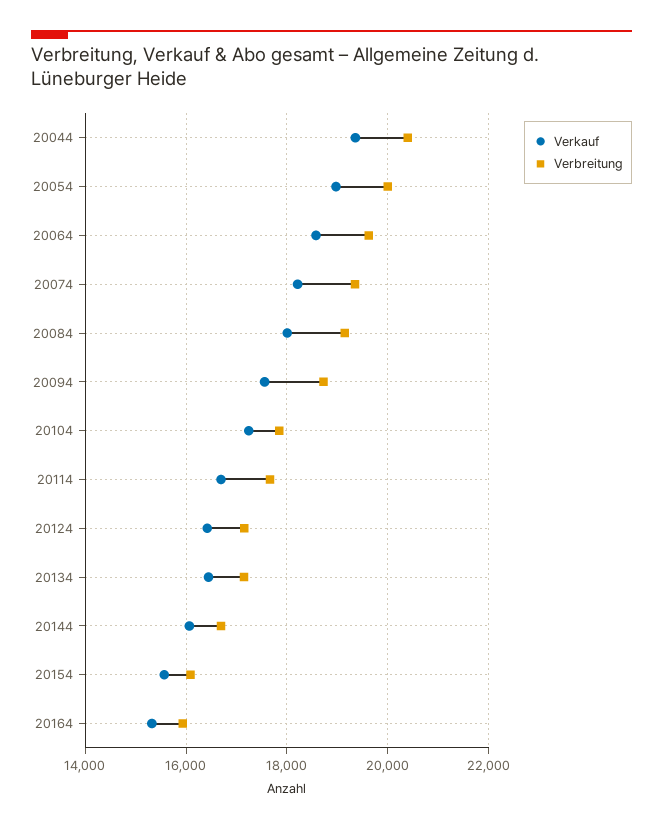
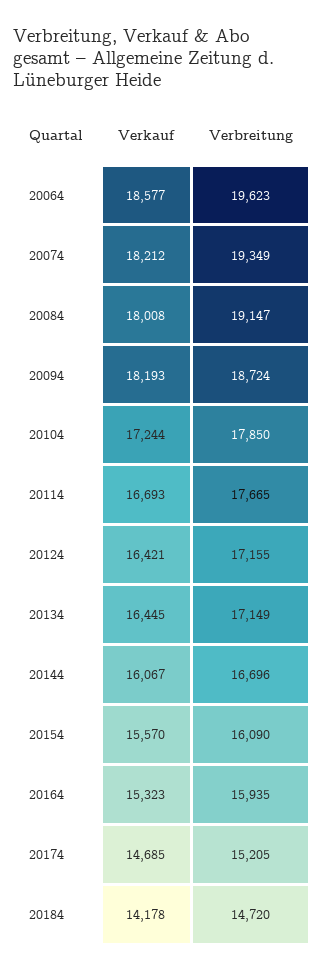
Verkauf, 20044: 19400 -> none
Verbreitung, 20044: 20400 -> none
Verkauf, 20054: 19000 -> none
Verbreitung, 20054: 20000 -> none
Verkauf, 20094: 17600 -> 18193
Verkauf, 20174: none -> 14685
Verbreitung, 20174: none -> 15205
Verkauf, 20184: none -> 14178
Verbreitung, 20184: none -> 14720

